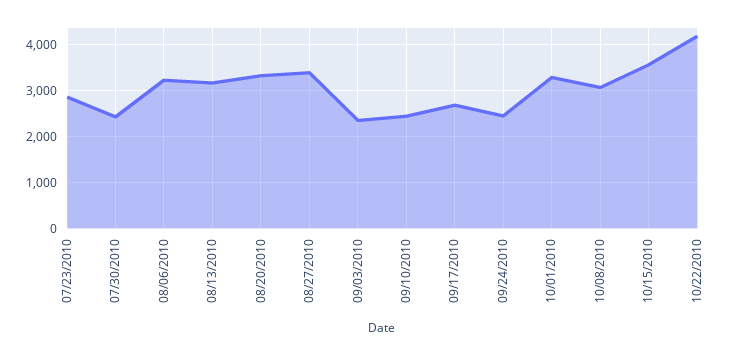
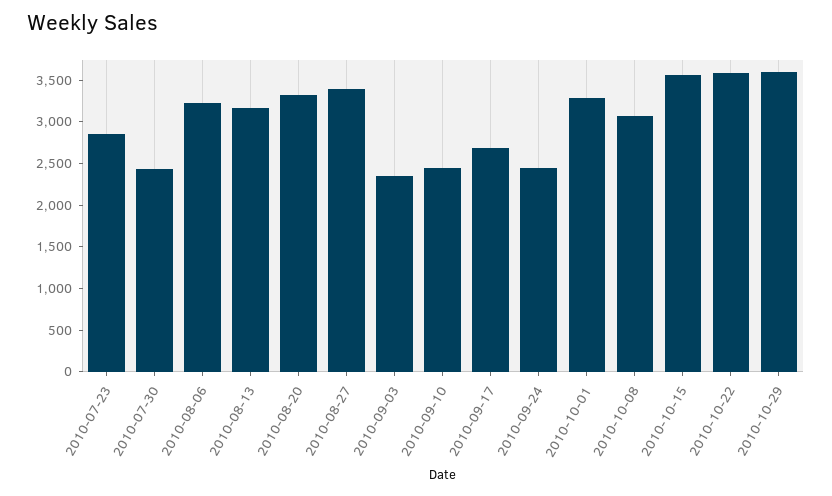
10/22/2010: 4200 -> 3600
2010-10-29: none -> 3600

